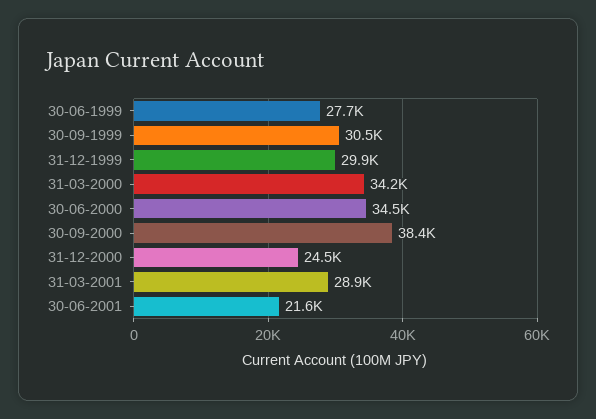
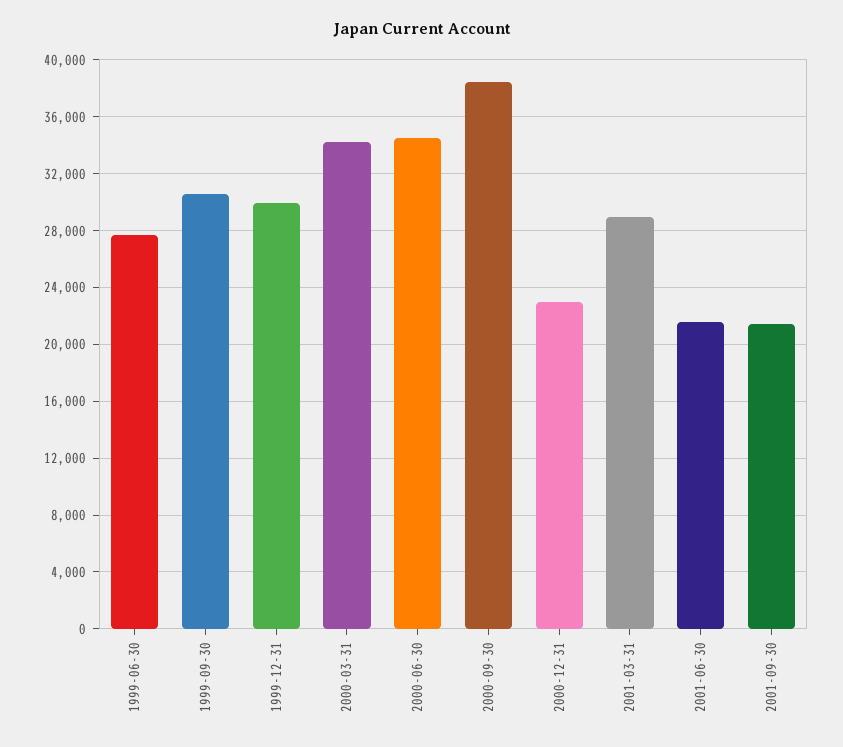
31-12-2000: 24500 -> 23000
2001-09-30: none -> 21500

